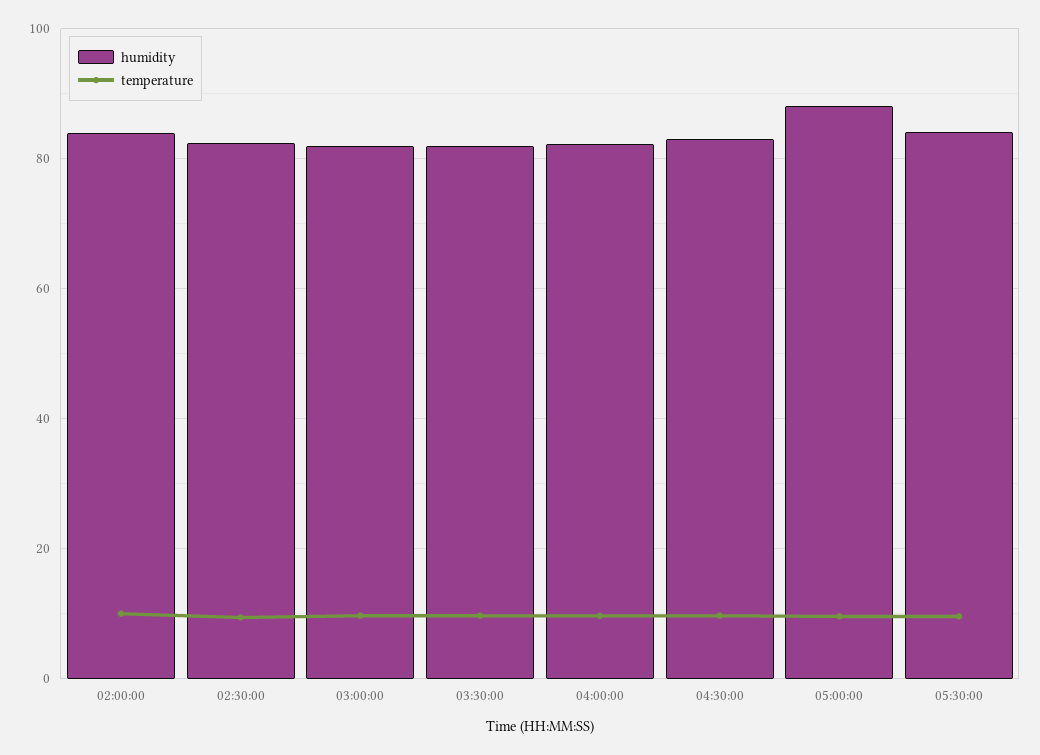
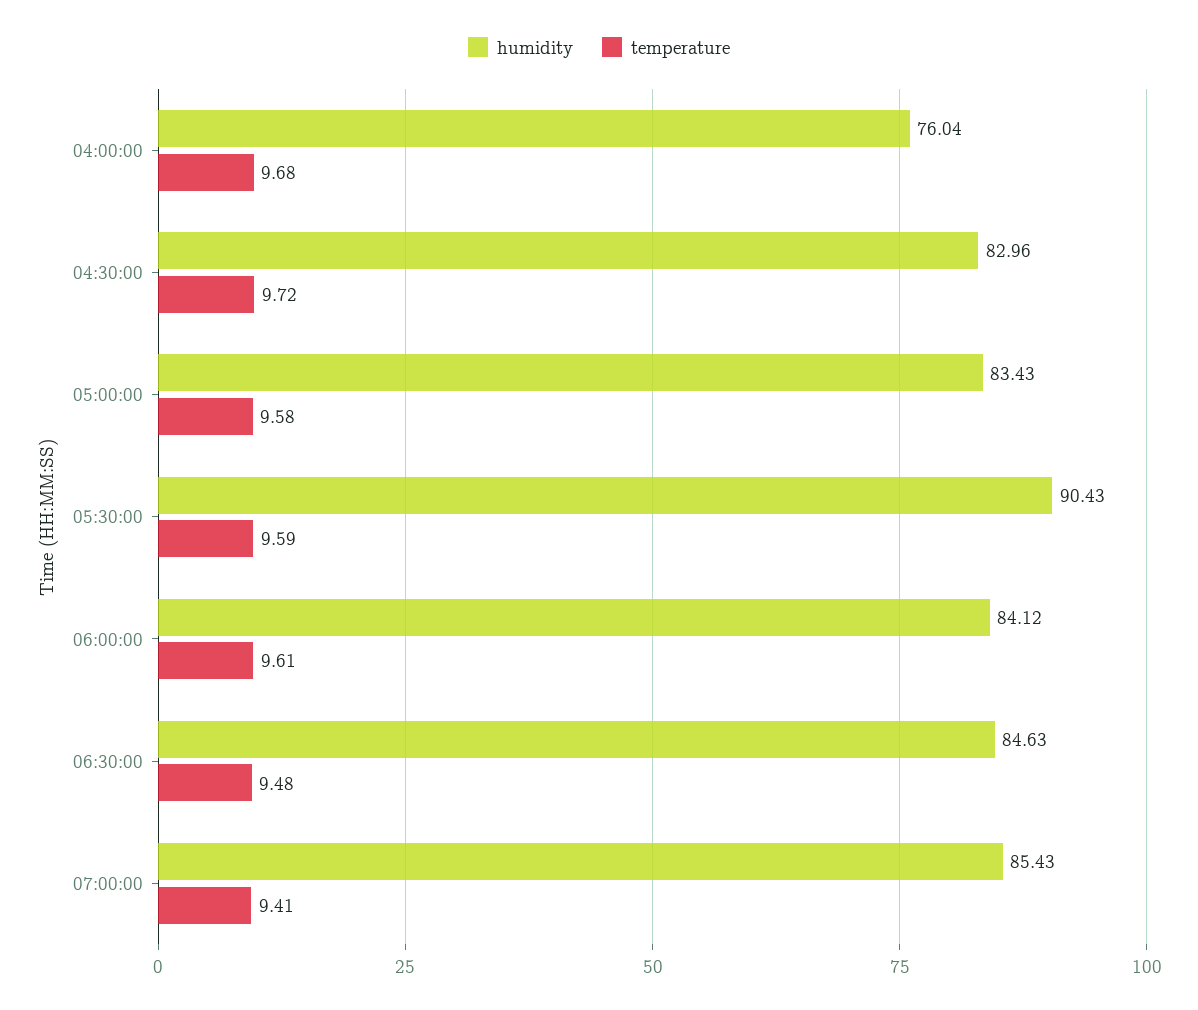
humidity, 02:00:00: 84 -> none
temperature, 02:00:00: 10 -> none
humidity, 02:30:00: 82 -> none
temperature, 02:30:00: 10 -> none
humidity, 03:00:00: 82 -> none
temperature, 03:00:00: 10 -> none
humidity, 03:30:00: 82 -> none
temperature, 03:30:00: 10 -> none
humidity, 04:00:00: 82 -> 76.04
humidity, 05:00:00: 88 -> 83.43
humidity, 05:30:00: 84 -> 90.43
humidity, 06:00:00: none -> 84.12
temperature, 06:00:00: none -> 9.61
humidity, 06:30:00: none -> 84.63
temperature, 06:30:00: none -> 9.48
humidity, 07:00:00: none -> 85.43
temperature, 07:00:00: none -> 9.41

